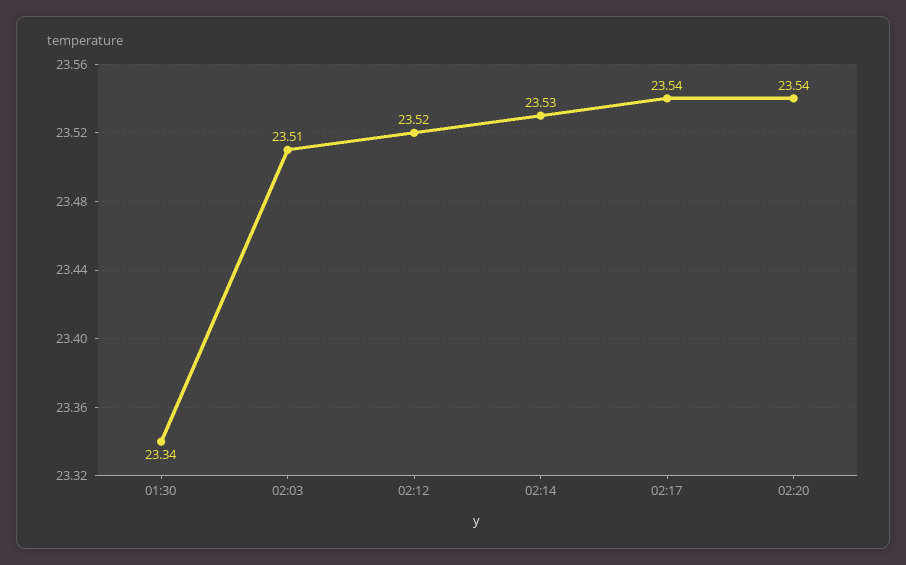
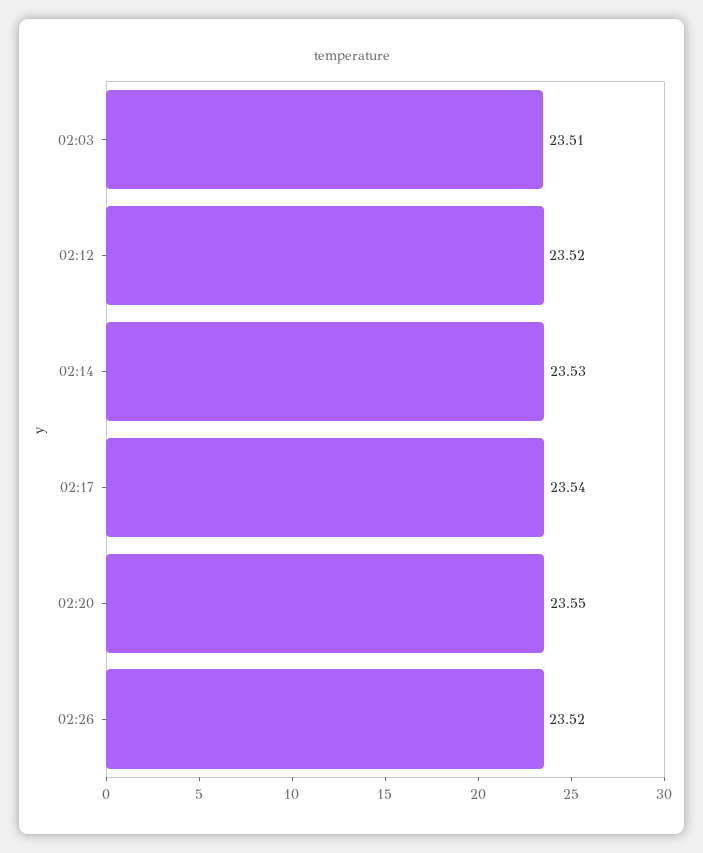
01:30: 23.34 -> none
02:20: 23.54 -> 23.55
02:26: none -> 23.52

